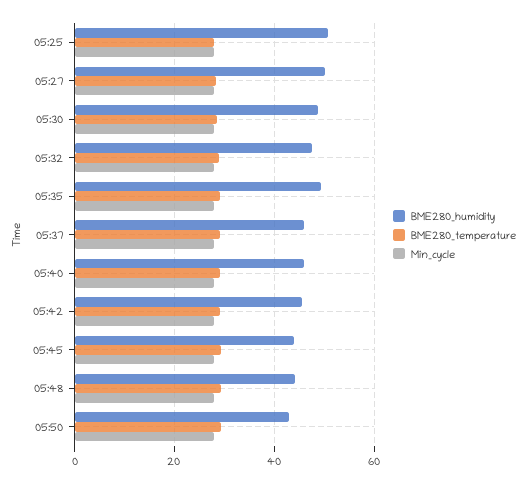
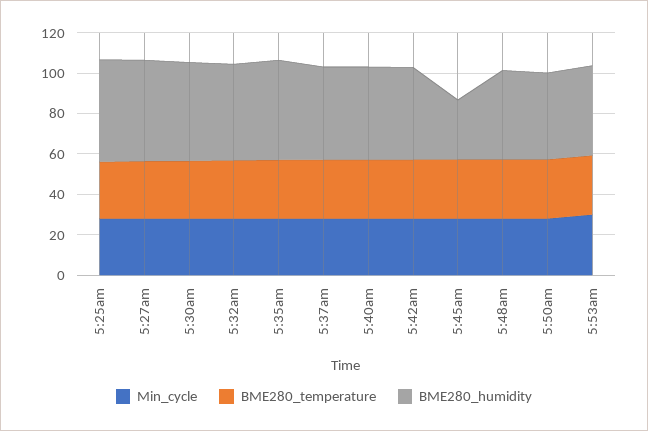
BME280_humidity, 05:45: 44 -> 30
Min_cycle, 5:53am: none -> 30
BME280_temperature, 5:53am: none -> 30
BME280_humidity, 5:53am: none -> 45

